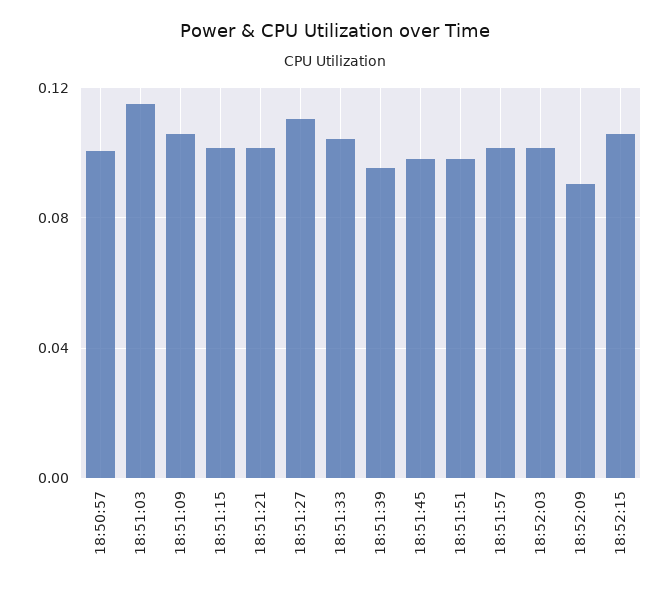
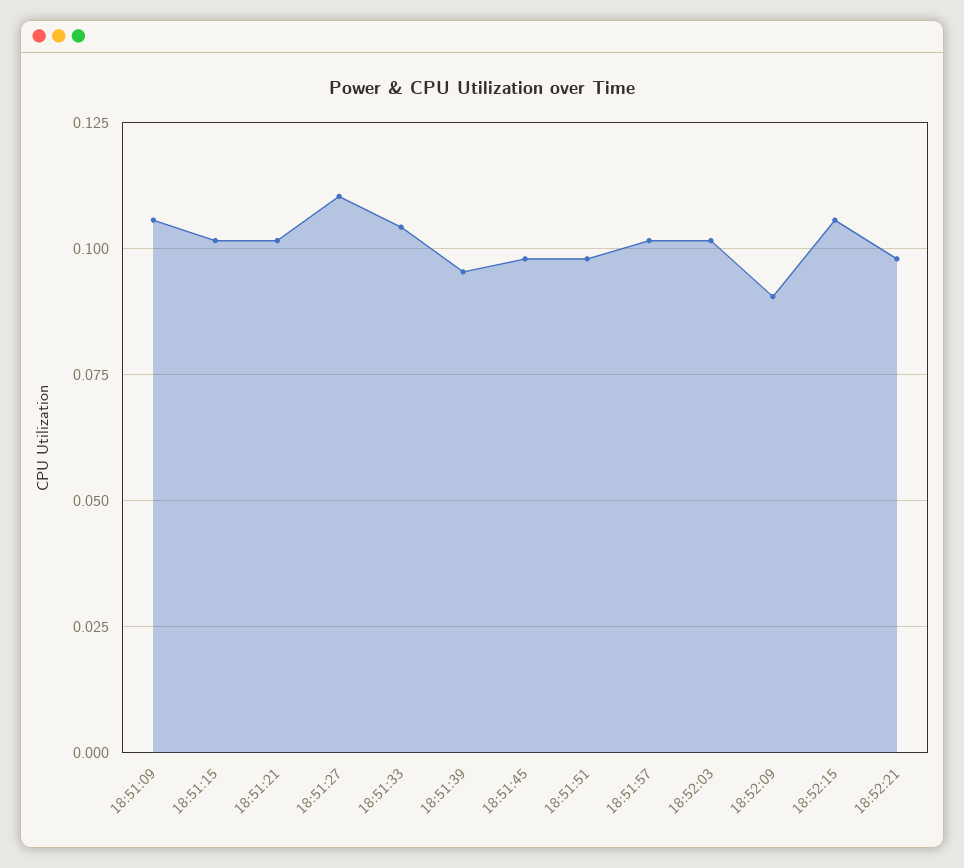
18:50:57: 0.1 -> none
18:51:03: 0.115 -> none
18:52:21: none -> 0.0975

